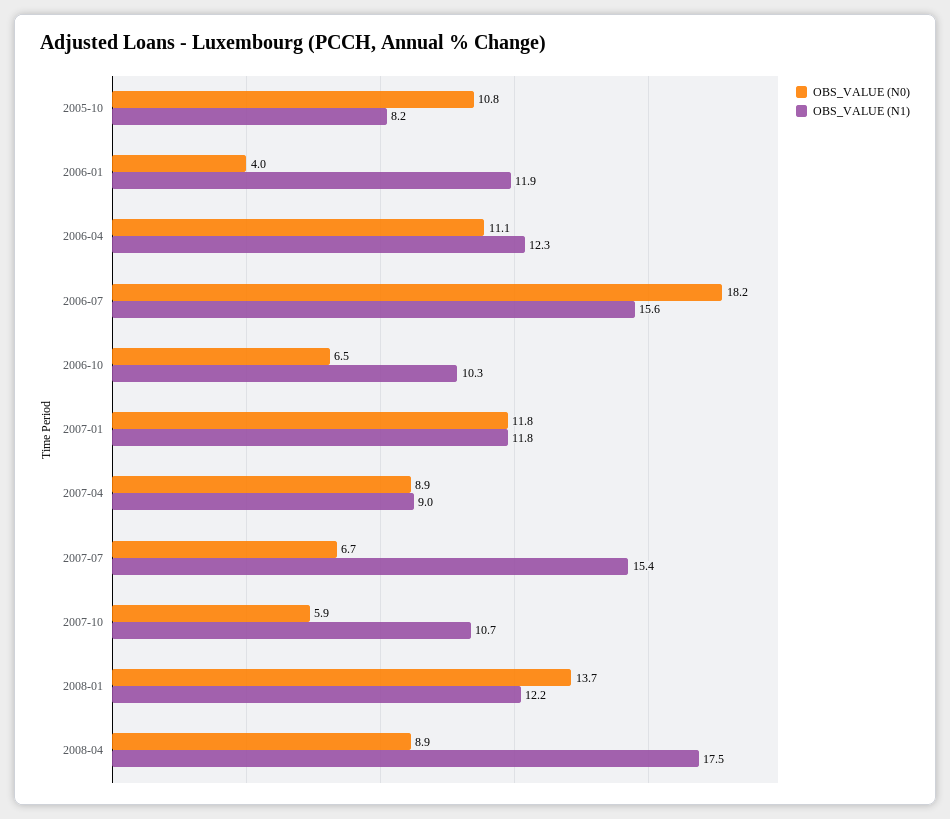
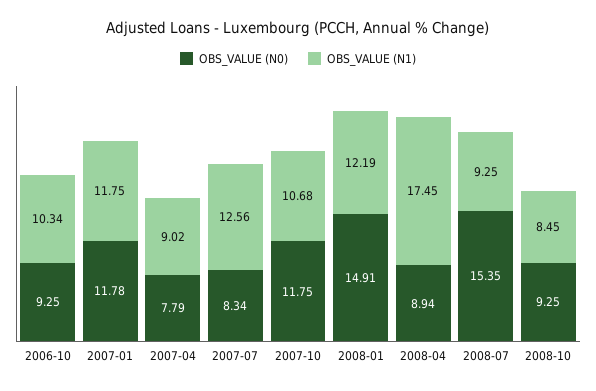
OBS_VALUE (N0), 2005-10: 10.8 -> none
OBS_VALUE (N1), 2005-10: 8.2 -> none
OBS_VALUE (N0), 2006-01: 4 -> none
OBS_VALUE (N1), 2006-01: 11.9 -> none
OBS_VALUE (N0), 2006-04: 11.1 -> none
OBS_VALUE (N1), 2006-04: 12.3 -> none
OBS_VALUE (N0), 2006-07: 18.2 -> none
OBS_VALUE (N1), 2006-07: 15.6 -> none
OBS_VALUE (N0), 2006-10: 6.5 -> 9.25
OBS_VALUE (N0), 2007-04: 8.9 -> 7.79
OBS_VALUE (N0), 2007-07: 6.7 -> 8.34
OBS_VALUE (N1), 2007-07: 15.4 -> 12.56
OBS_VALUE (N0), 2007-10: 5.9 -> 11.75
OBS_VALUE (N0), 2008-01: 13.7 -> 14.91
OBS_VALUE (N0), 2008-07: none -> 15.35
OBS_VALUE (N1), 2008-07: none -> 9.25
OBS_VALUE (N0), 2008-10: none -> 9.25
OBS_VALUE (N1), 2008-10: none -> 8.45

